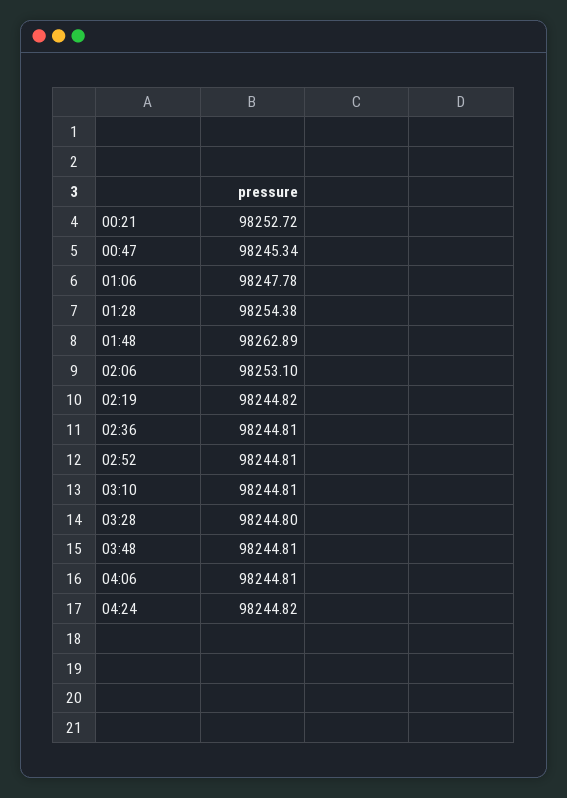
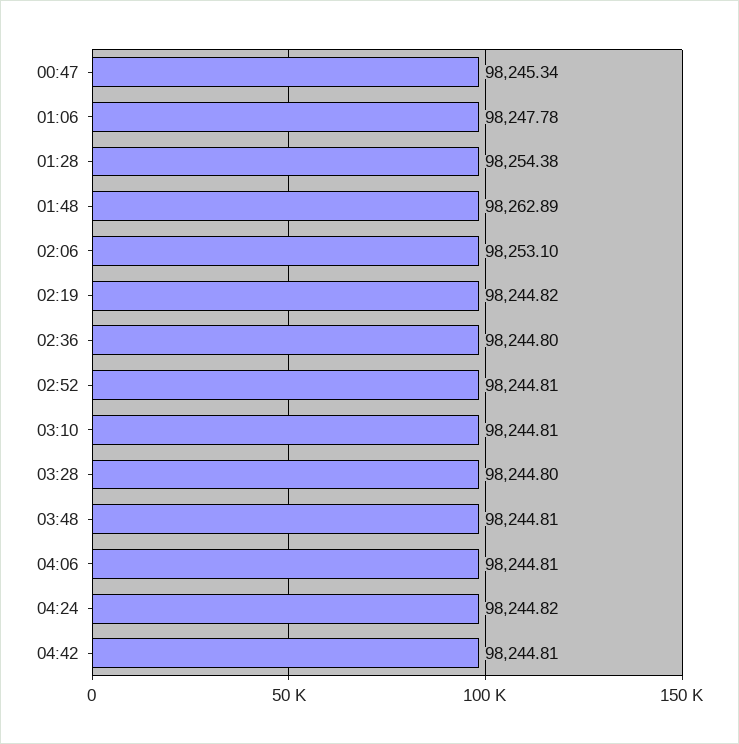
00:21: 98252.72 -> none
02:36: 98244.81 -> 98244.8
04:42: none -> 98244.81

